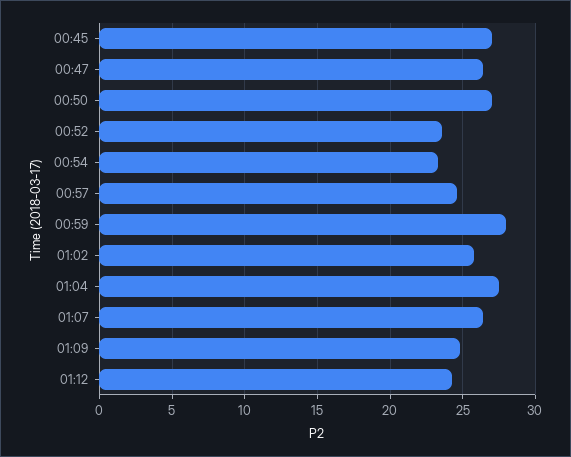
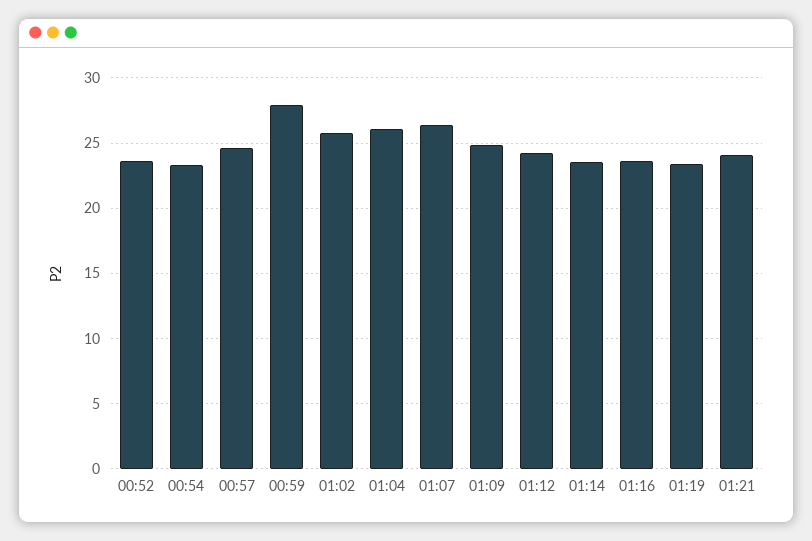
00:45: 27 -> none
00:47: 26.5 -> none
00:50: 27 -> none
01:04: 27.5 -> 26
01:14: none -> 23.5
01:16: none -> 23.5
01:19: none -> 23.5
01:21: none -> 24

